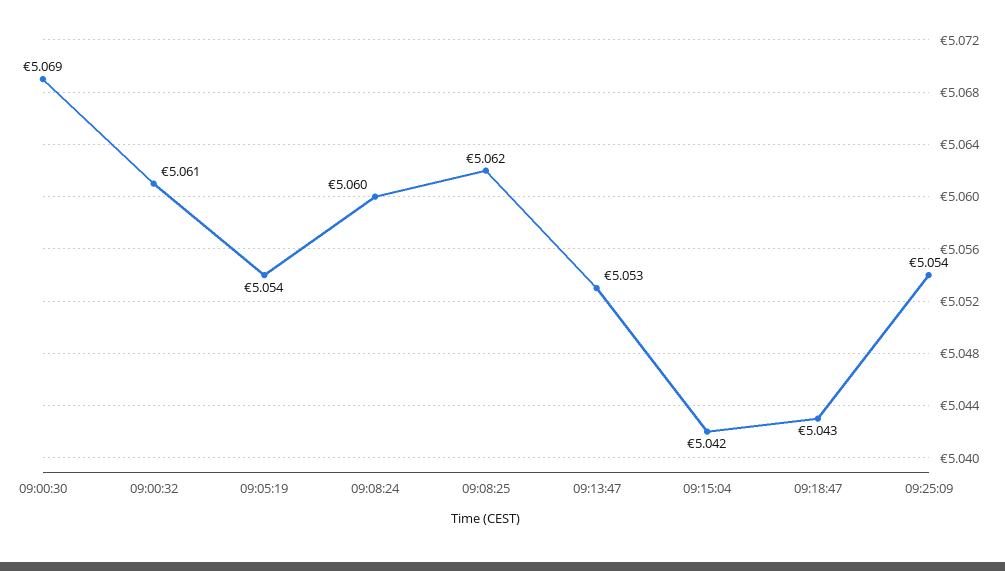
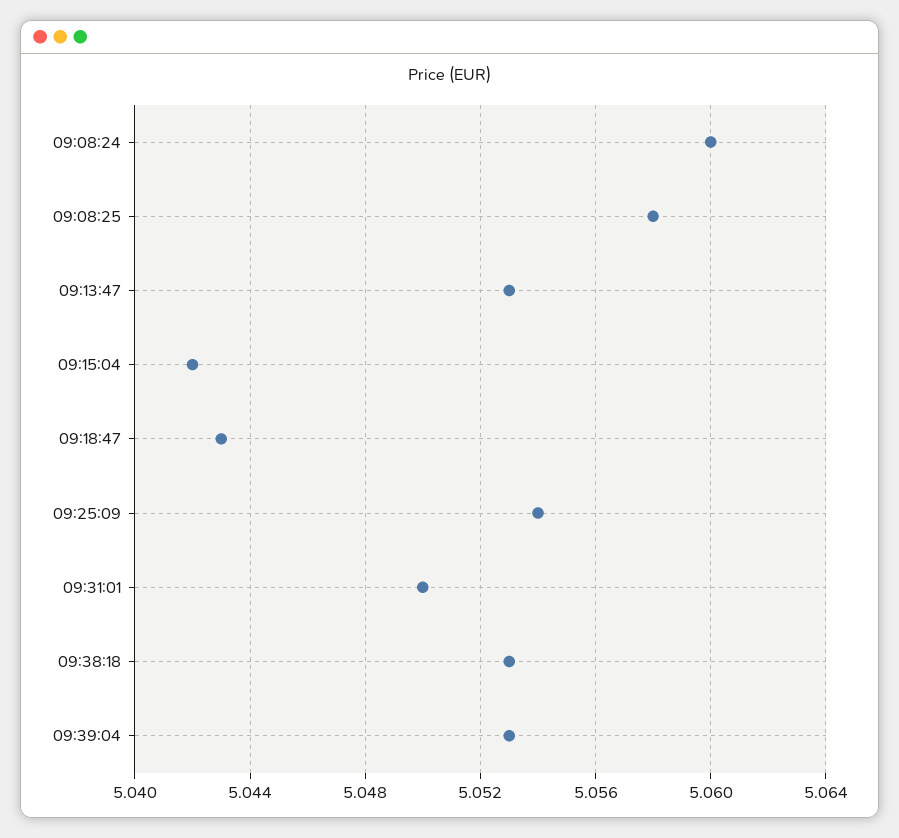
09:00:30: 5.069 -> none
09:00:32: 5.061 -> none
09:05:19: 5.054 -> none
09:08:25: 5.062 -> 5.058
09:31:01: none -> 5.05
09:38:18: none -> 5.053
09:39:04: none -> 5.053

